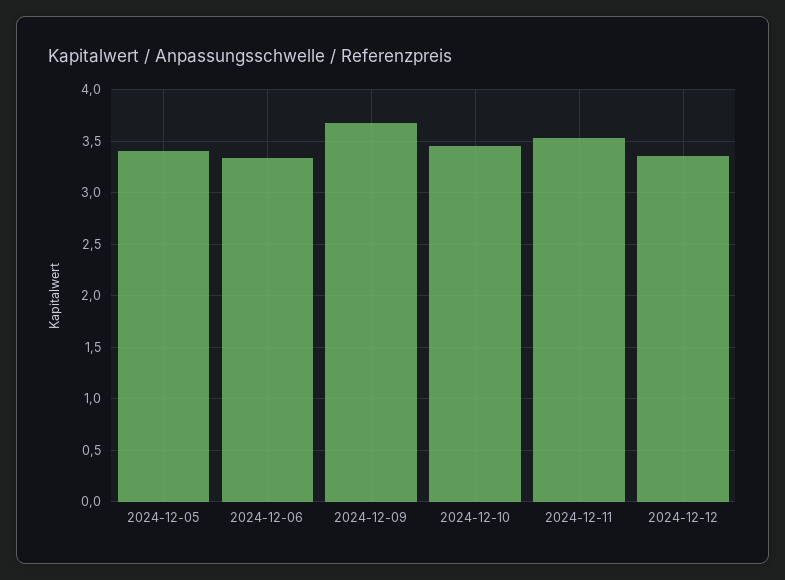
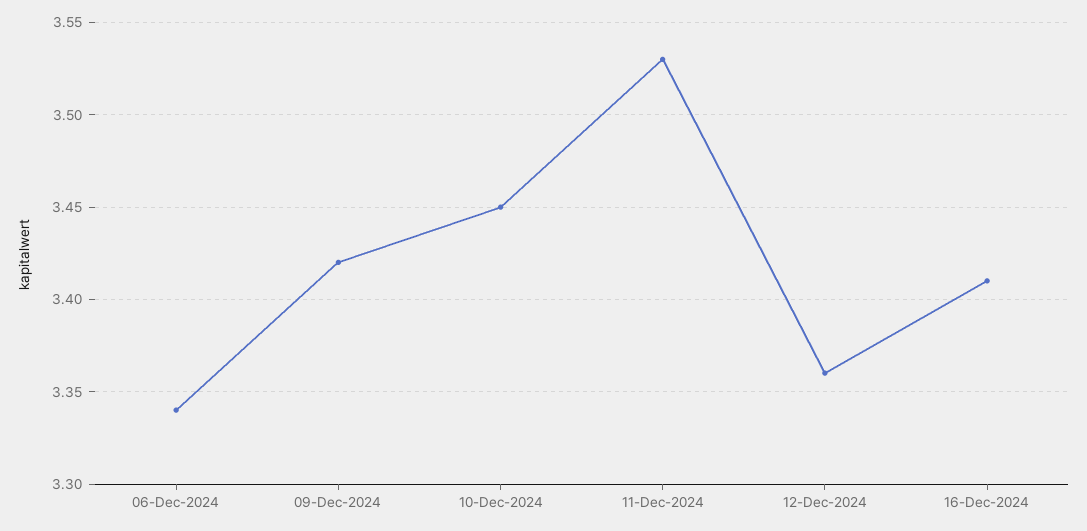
2024-12-05: 3.4 -> none
2024-12-09: 3.7 -> 3.42
16-Dec-2024: none -> 3.41

